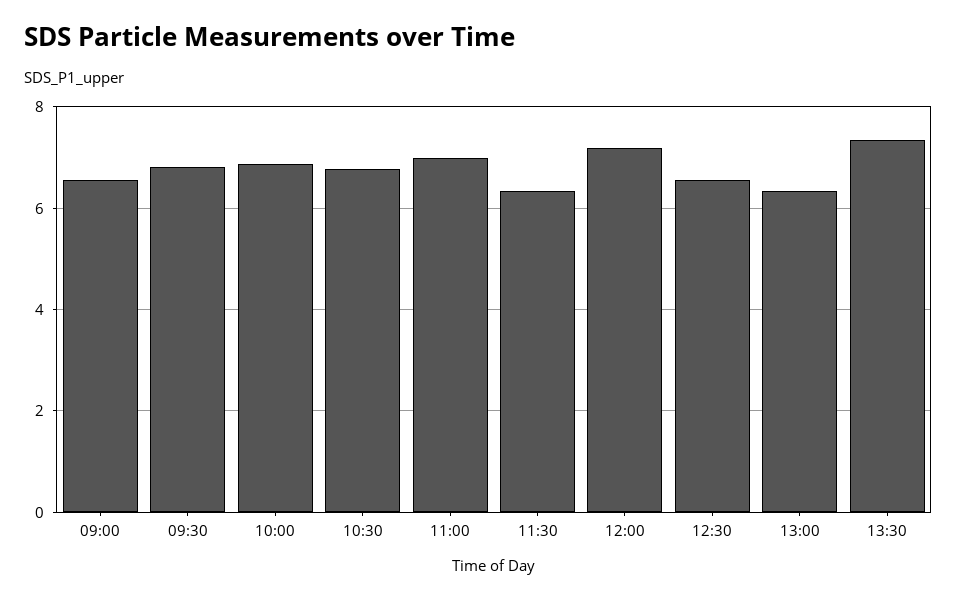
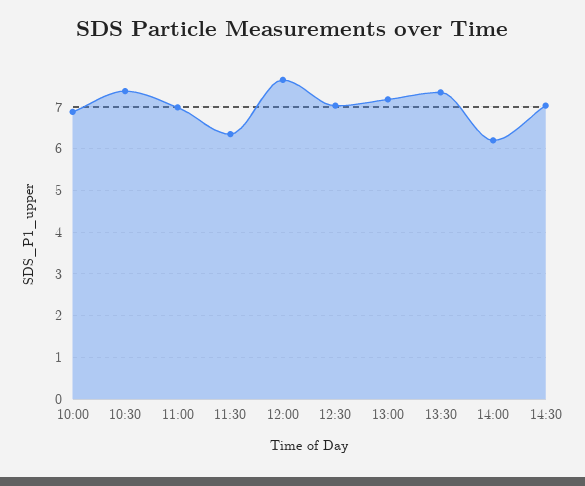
09:00: 6.6 -> none
09:30: 6.8 -> none
10:30: 6.8 -> 7.4
12:00: 7.2 -> 7.6
12:30: 6.6 -> 7
13:00: 6.4 -> 7.2
14:00: none -> 6.2
14:30: none -> 7

